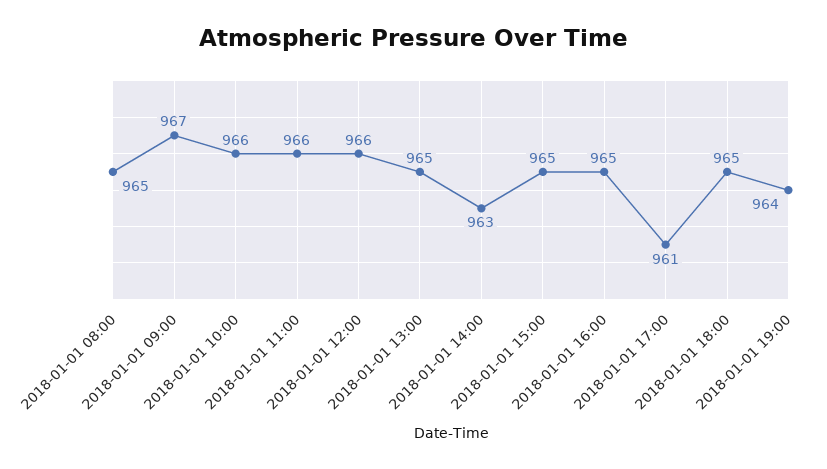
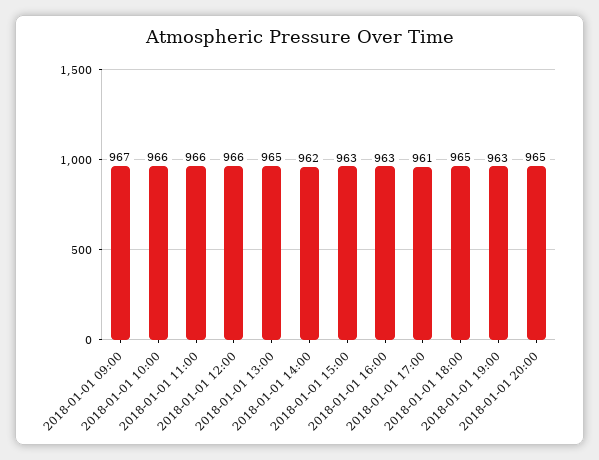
2018-01-01 08:00: 965 -> none
2018-01-01 14:00: 963 -> 962
2018-01-01 15:00: 965 -> 963
2018-01-01 16:00: 965 -> 963
2018-01-01 19:00: 964 -> 963
2018-01-01 20:00: none -> 965

